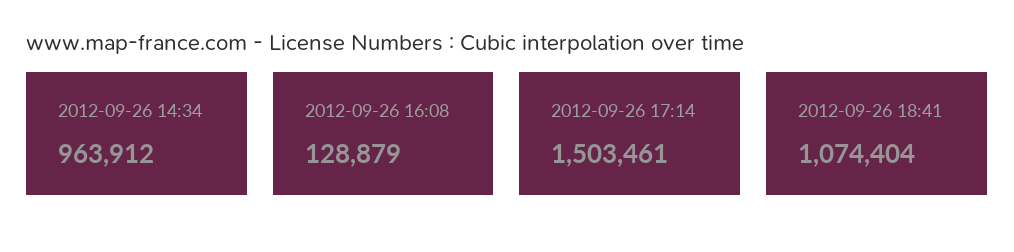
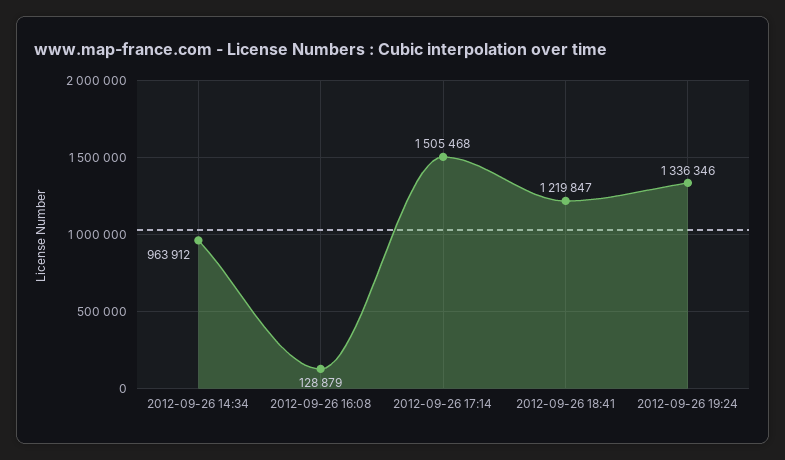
2012-09-26 17:14: 1503461 -> 1505468
2012-09-26 18:41: 1074404 -> 1219847
2012-09-26 19:24: none -> 1336346

